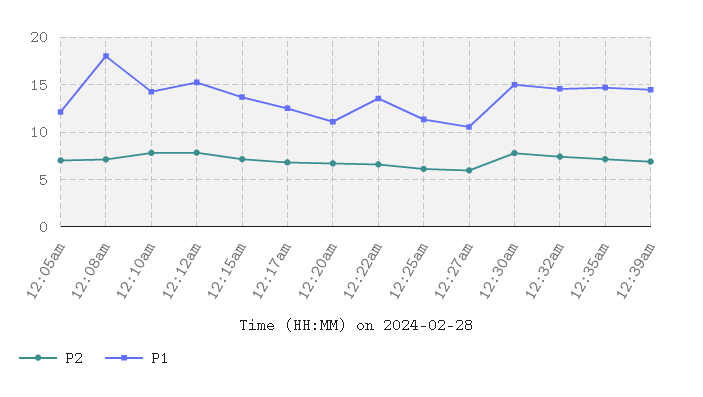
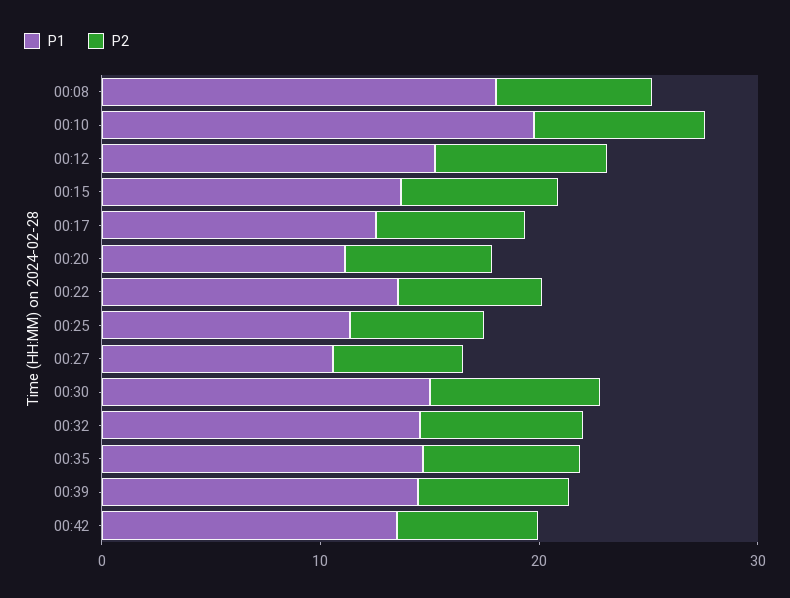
P2, 12:05am: 7 -> none
P1, 12:05am: 12 -> none
P1, 12:10am: 14 -> 20
P1, 00:42: none -> 14
P2, 00:42: none -> 6

